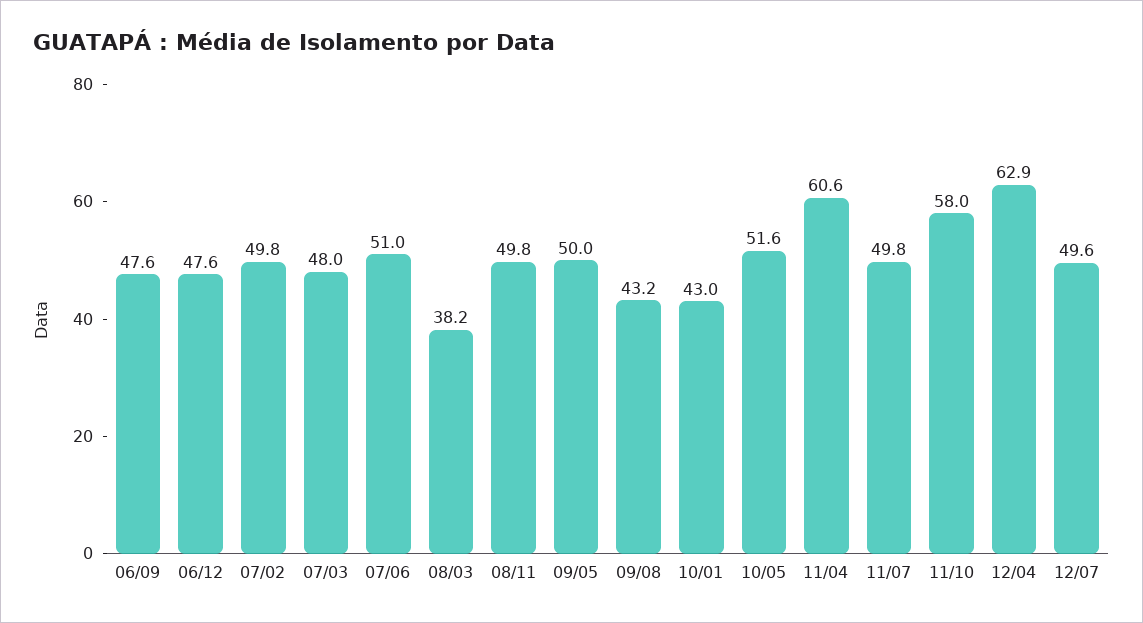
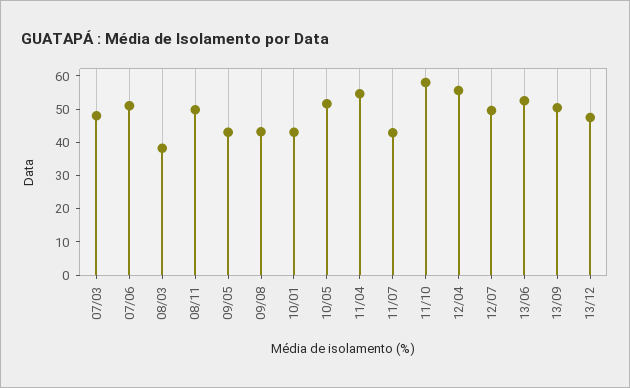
06/09: 47.6 -> none
06/12: 47.6 -> none
07/02: 49.8 -> none
09/05: 50 -> 42.5
11/04: 60.6 -> 55
11/07: 49.8 -> 42.5
12/04: 62.9 -> 55
13/06: none -> 52.5
13/09: none -> 50
13/12: none -> 47.5

